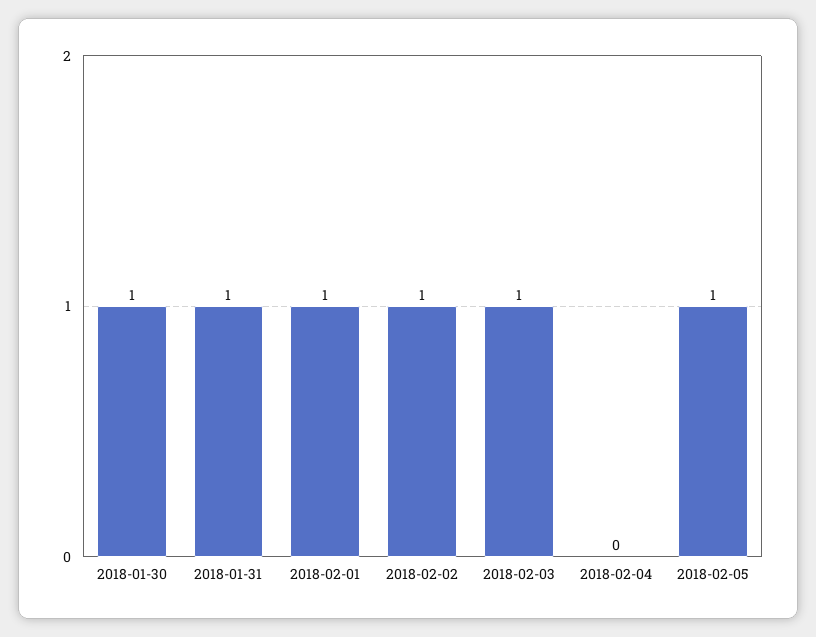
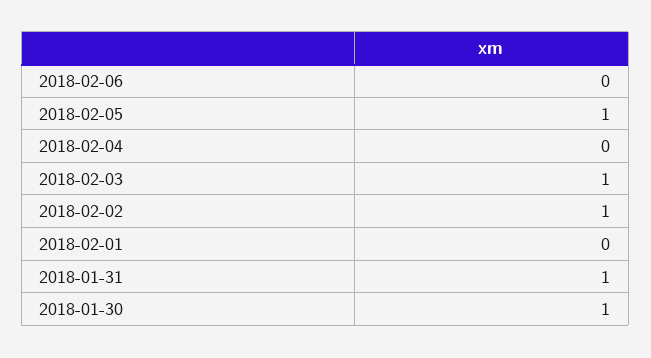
2018-02-01: 1 -> 0
2018-02-06: none -> 0

